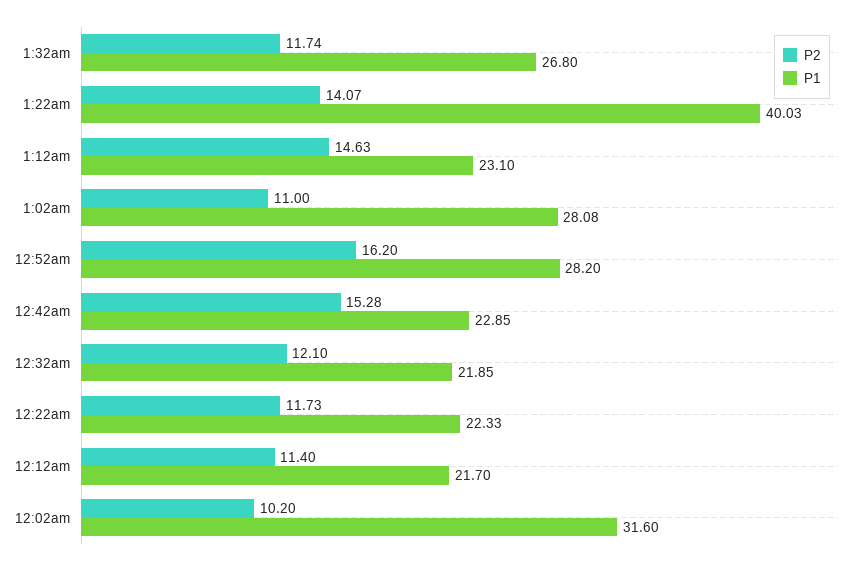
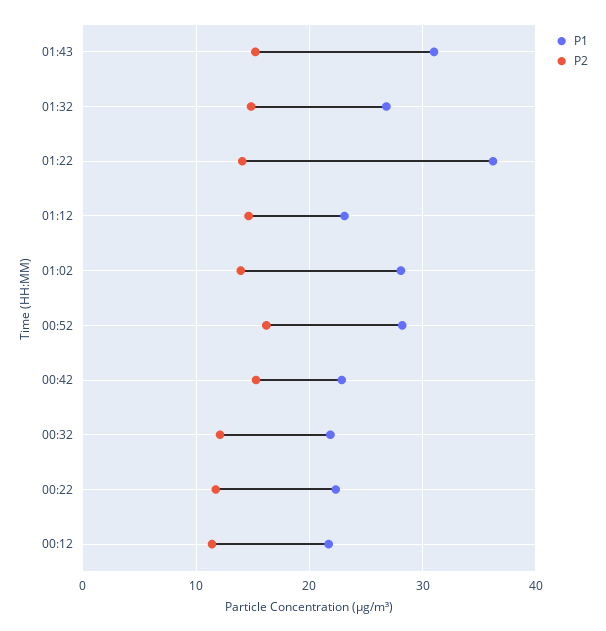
P2, 1:32am: 11.74 -> 15
P1, 1:22am: 40.03 -> 36
P2, 1:02am: 11 -> 14
P2, 12:02am: 10.2 -> none
P1, 12:02am: 31.6 -> none
P1, 01:43: none -> 31
P2, 01:43: none -> 15

